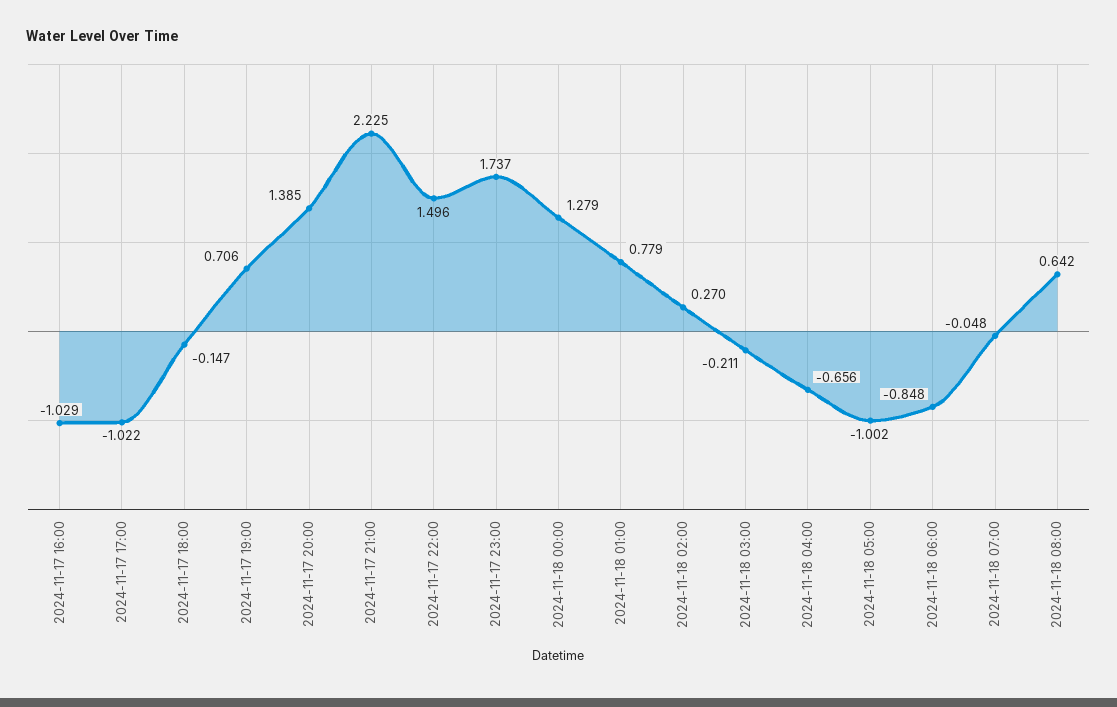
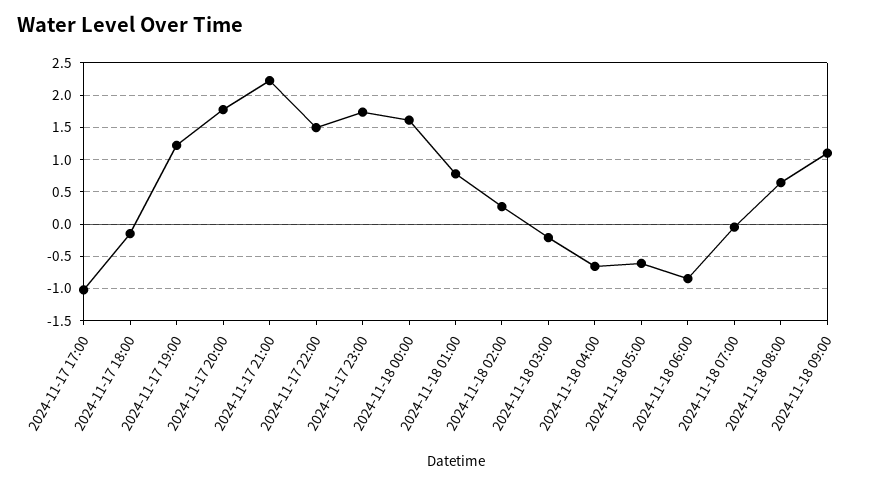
2024-11-17 16:00: -1.029 -> none
2024-11-17 19:00: 0.706 -> 1.2
2024-11-17 20:00: 1.385 -> 1.8
2024-11-18 00:00: 1.279 -> 1.6
2024-11-18 05:00: -1.002 -> -0.6
2024-11-18 09:00: none -> 1.1

